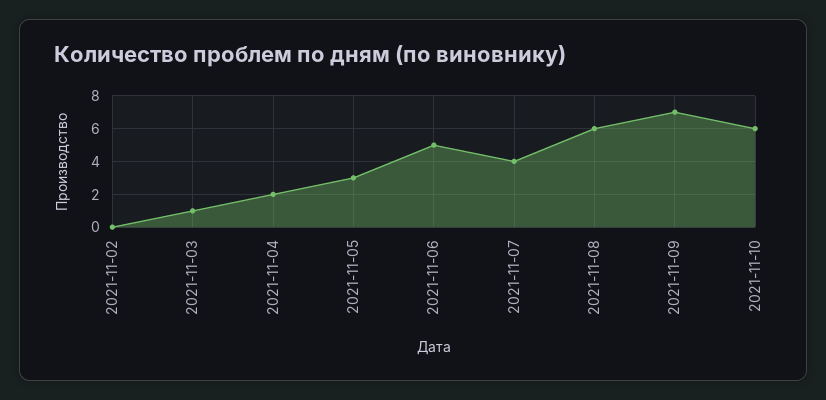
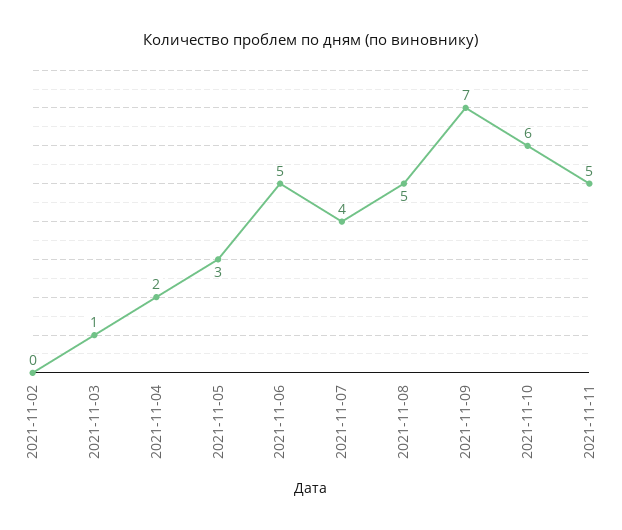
2021-11-08: 6 -> 5
2021-11-11: none -> 5

